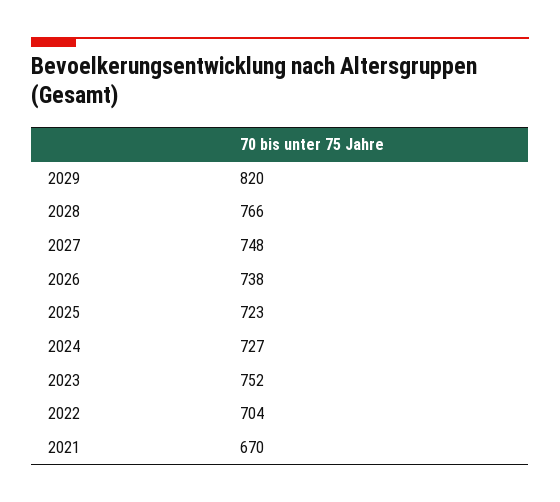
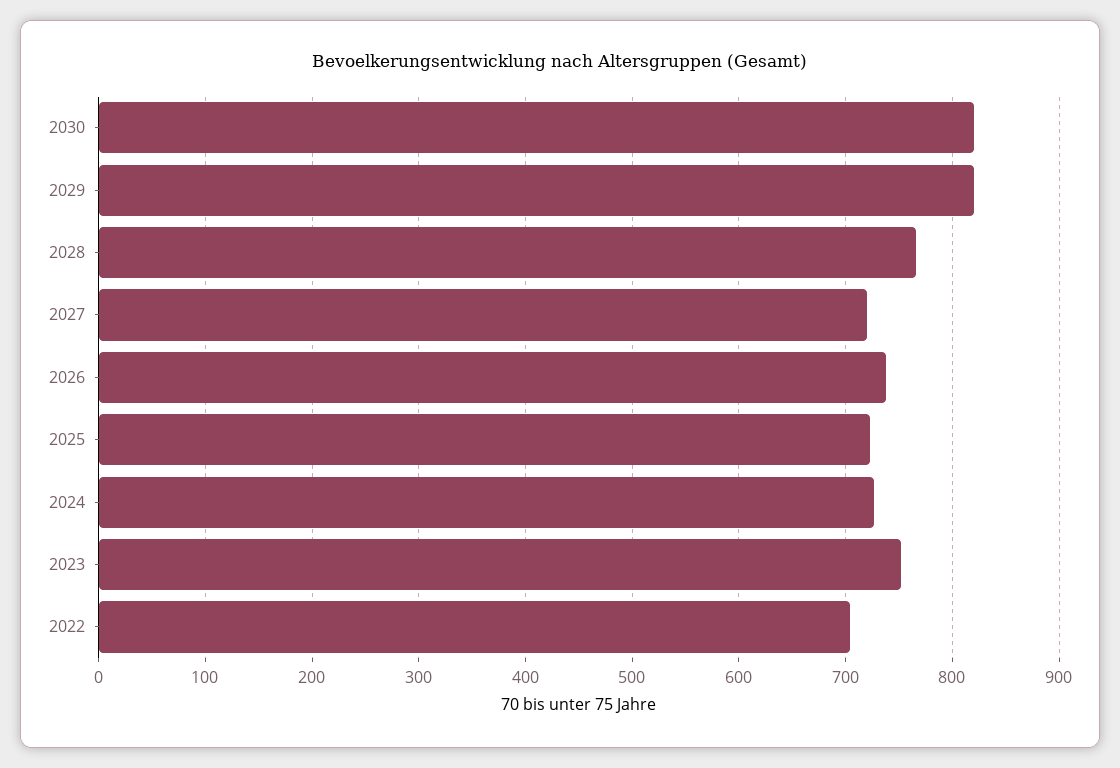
2027: 748 -> 720
2021: 670 -> none
2030: none -> 820

